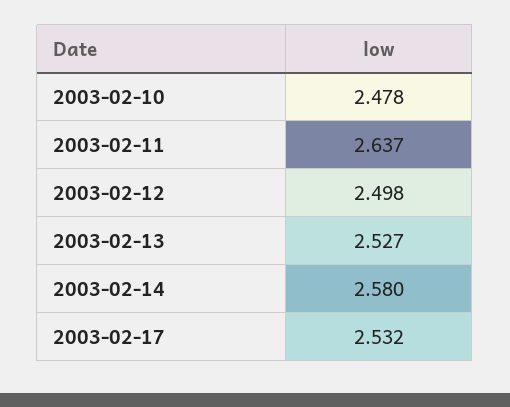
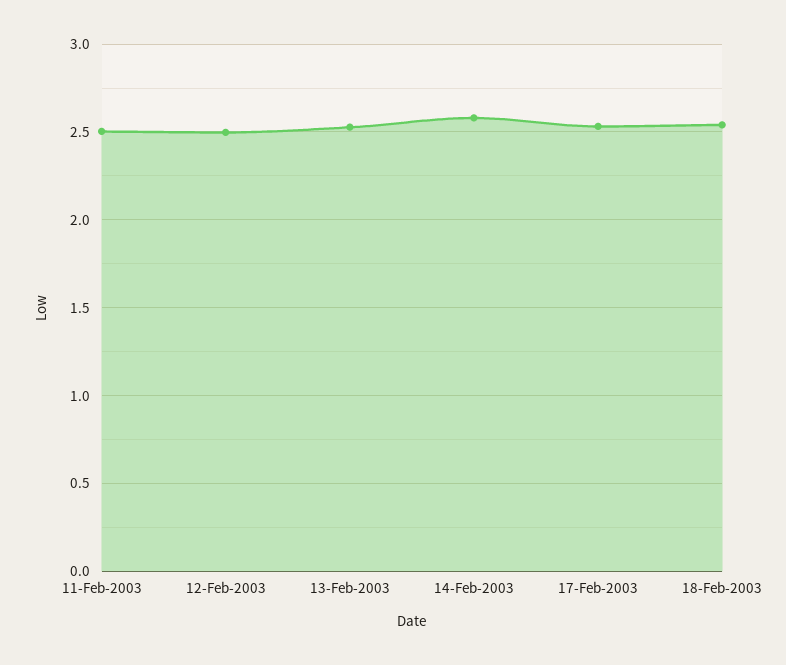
2003-02-10: 2.478 -> none
2003-02-11: 2.637 -> 2.5
18-Feb-2003: none -> 2.55

